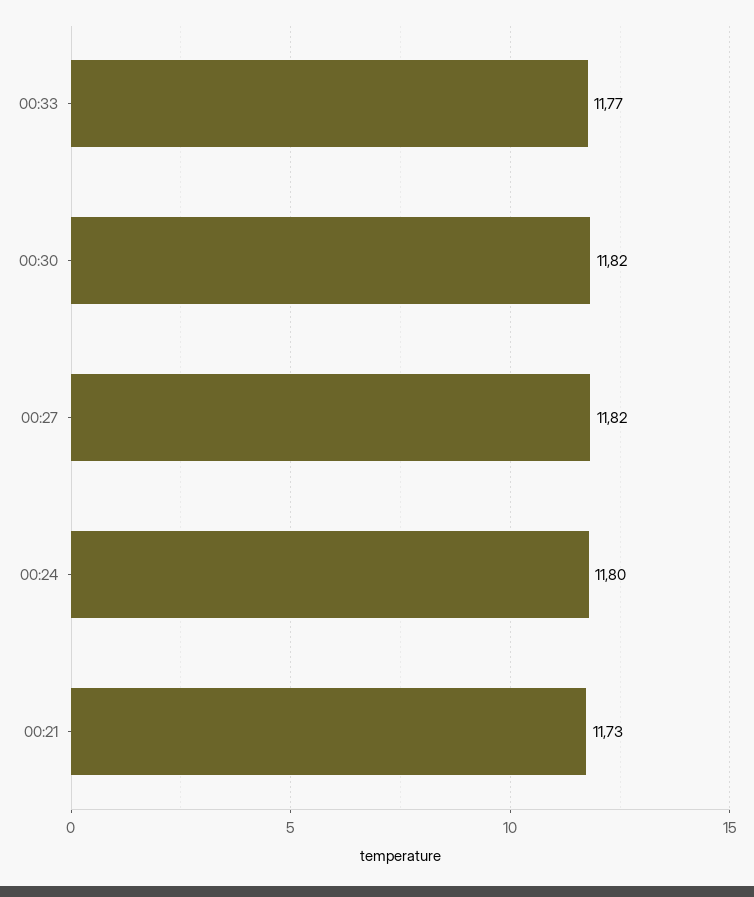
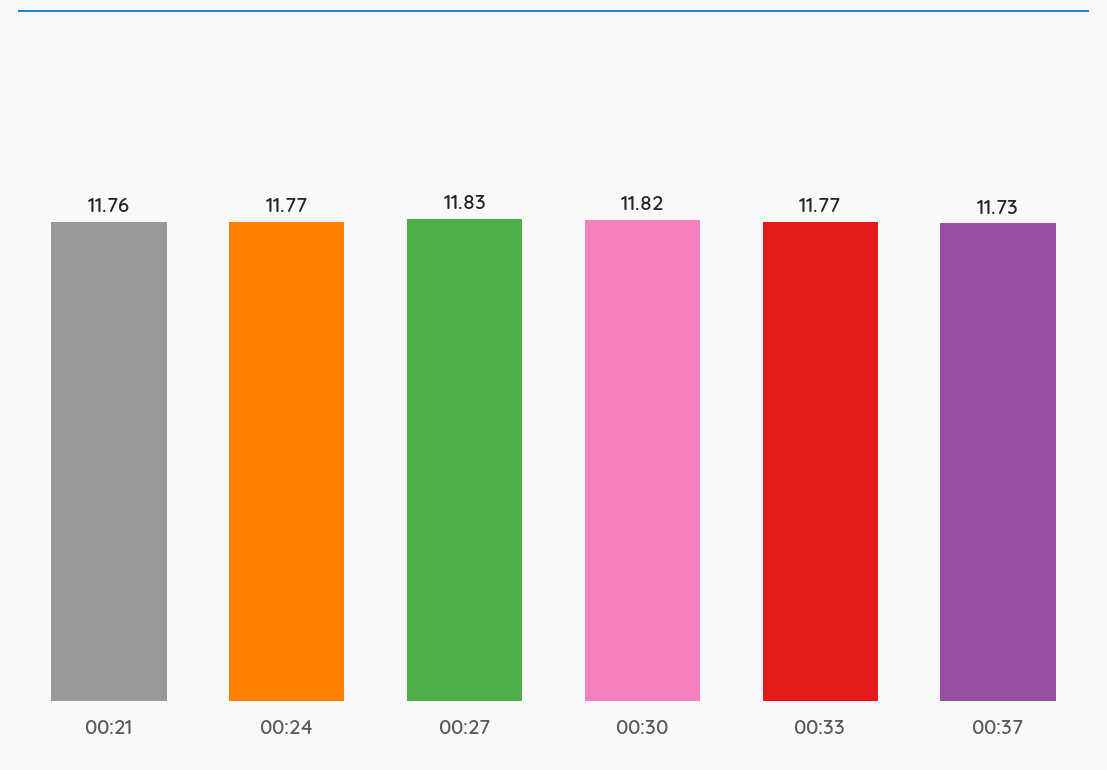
00:27: 11.82 -> 11.83
00:24: 11.8 -> 11.77
00:21: 11.73 -> 11.76
00:37: none -> 11.73

